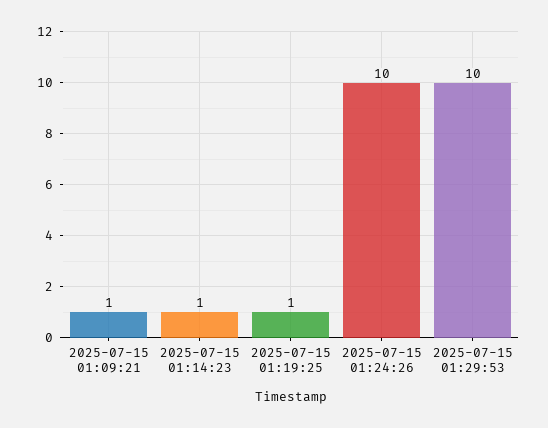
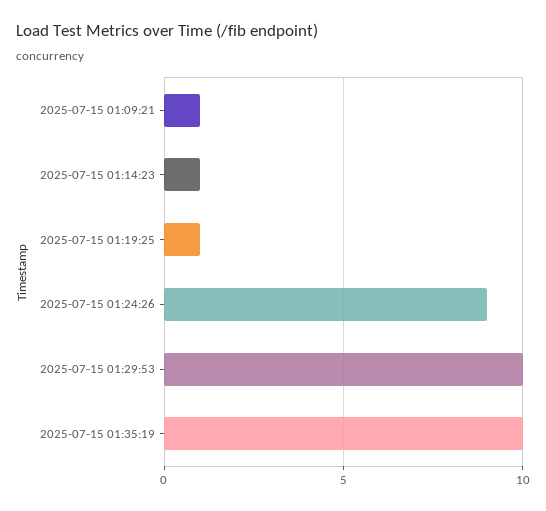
2025-07-15 01:24:26: 10 -> 9
2025-07-15 01:35:19: none -> 10

